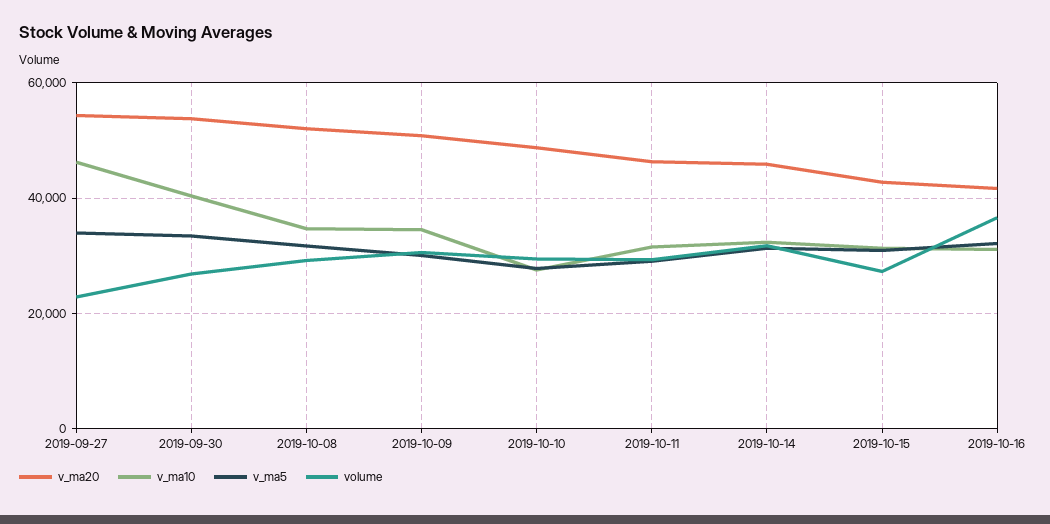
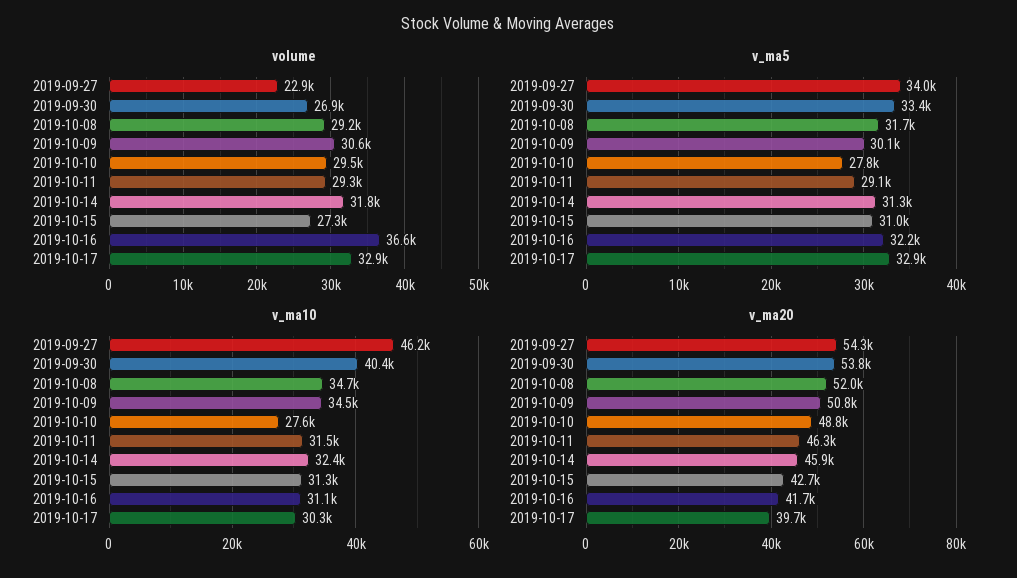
volume, 2019-10-17: none -> 32900
v_ma5, 2019-10-17: none -> 32900
v_ma10, 2019-10-17: none -> 30300
v_ma20, 2019-10-17: none -> 39700

